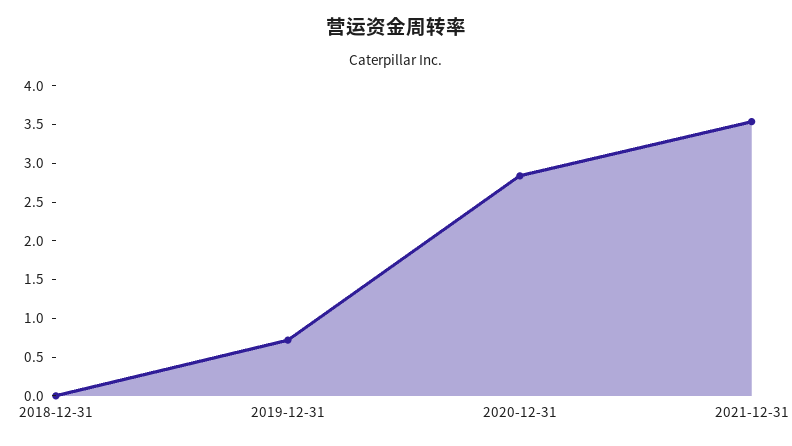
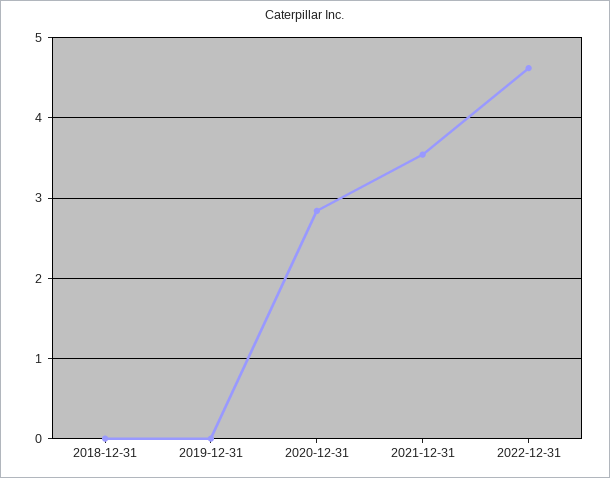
2019-12-31: 0.75 -> 0
2022-12-31: none -> 4.6

